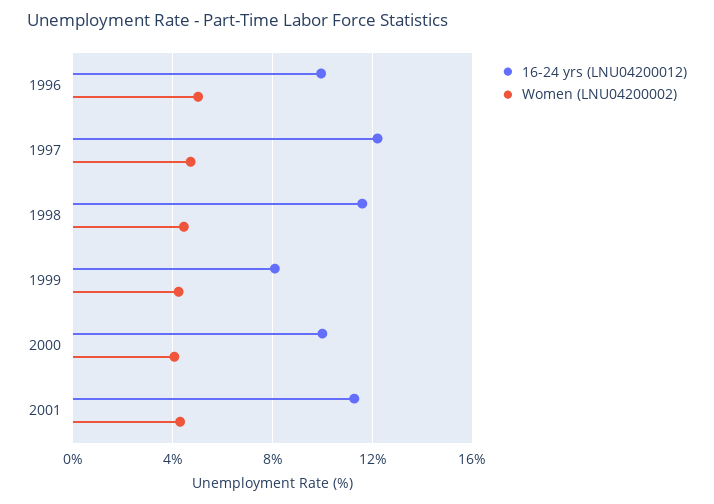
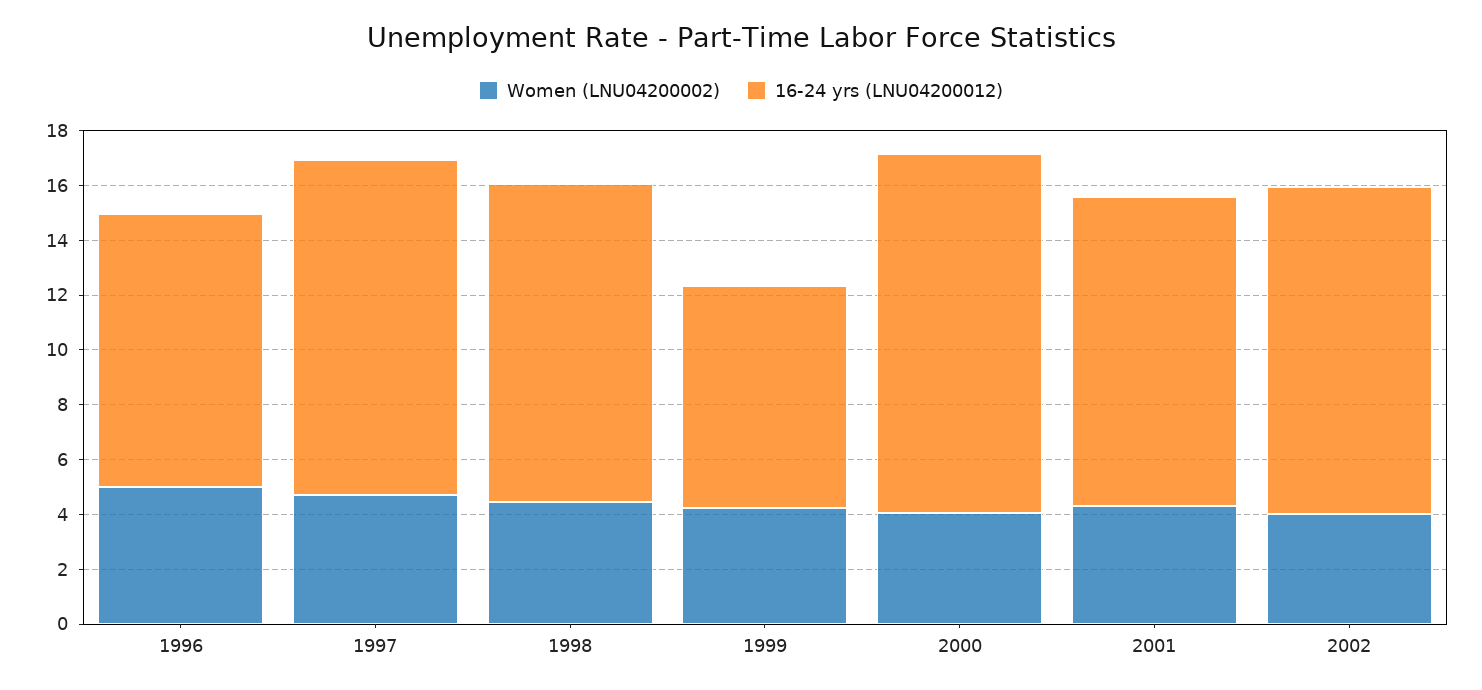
16-24 yrs (LNU04200012), 2000: 10 -> 13
Women (LNU04200002), 2002: none -> 4
16-24 yrs (LNU04200012), 2002: none -> 12

